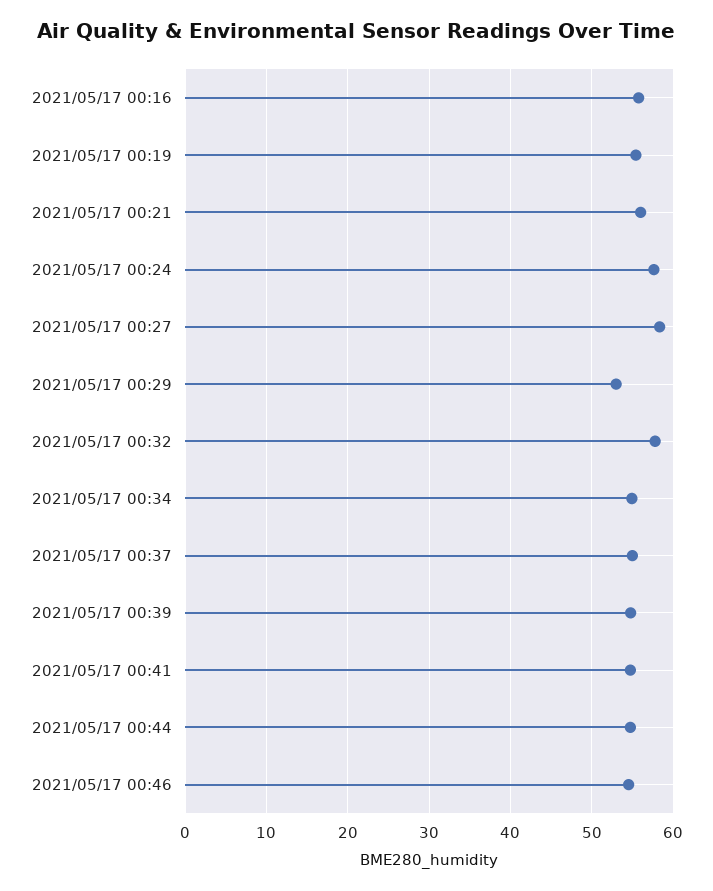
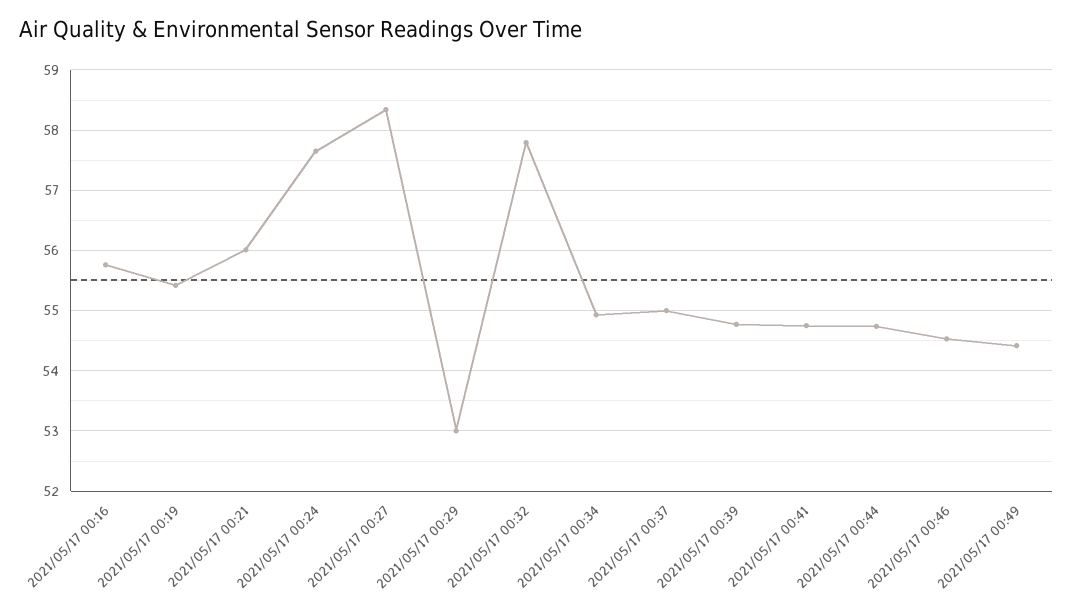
2021/05/17 00:49: none -> 54.4

